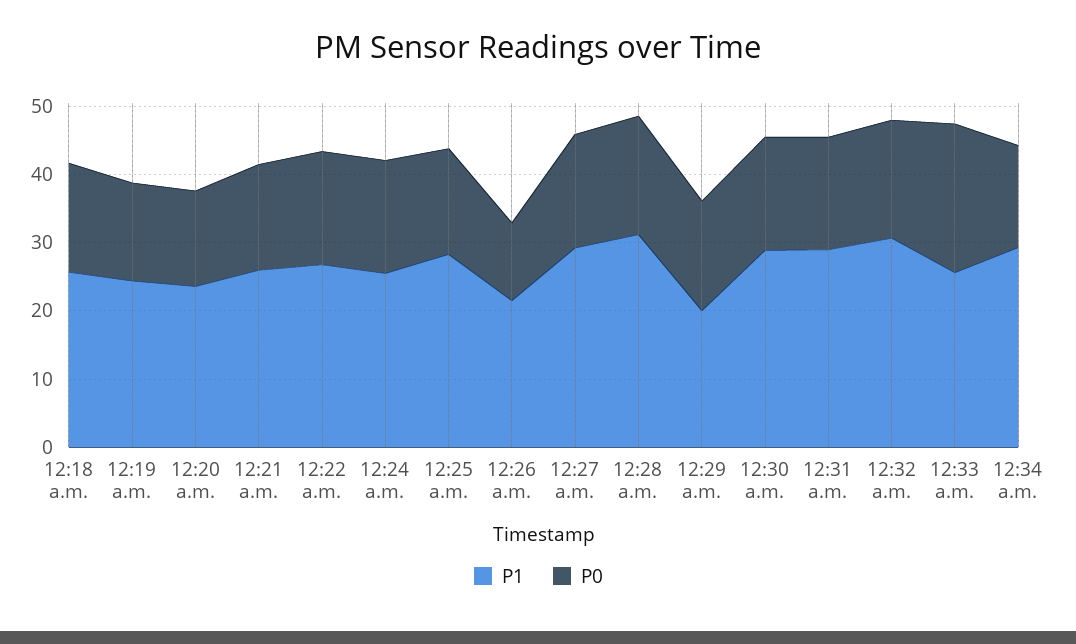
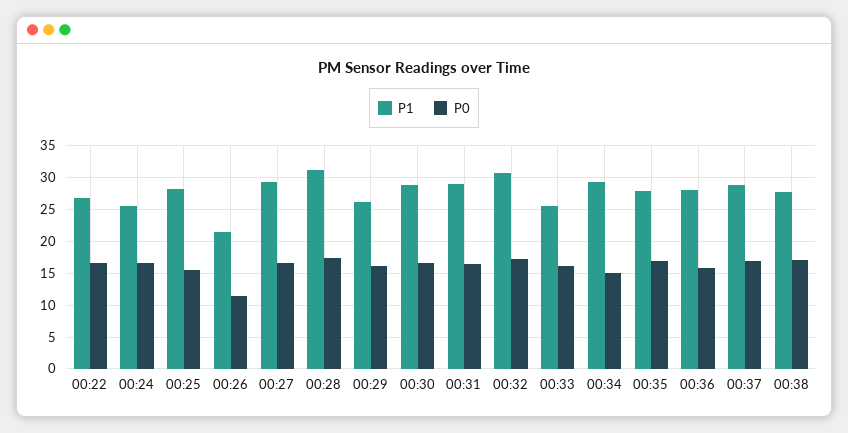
P1, 12:18 a.m.: 26 -> none
P0, 12:18 a.m.: 16 -> none
P1, 12:19 a.m.: 24 -> none
P0, 12:19 a.m.: 14 -> none
P1, 12:20 a.m.: 24 -> none
P0, 12:20 a.m.: 14 -> none
P1, 12:21 a.m.: 26 -> none
P0, 12:21 a.m.: 16 -> none
P1, 12:29 a.m.: 20 -> 26
P0, 12:33 a.m.: 22 -> 16
P1, 00:35: none -> 28
P0, 00:35: none -> 17
P1, 00:36: none -> 28
P0, 00:36: none -> 16
P1, 00:37: none -> 29
P0, 00:37: none -> 17
P1, 00:38: none -> 28
P0, 00:38: none -> 17

